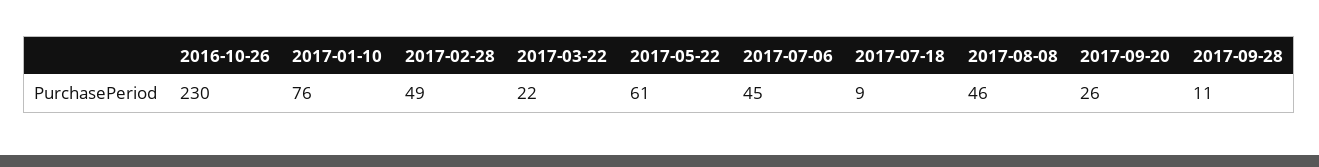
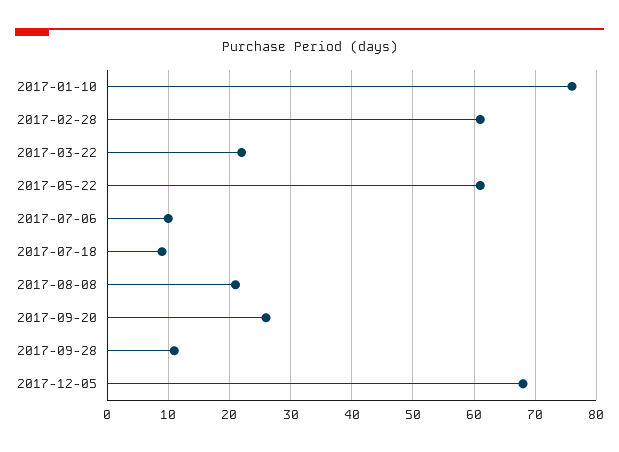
2016-10-26: 230 -> none
2017-02-28: 49 -> 61
2017-07-06: 45 -> 10
2017-08-08: 46 -> 21
2017-12-05: none -> 68

